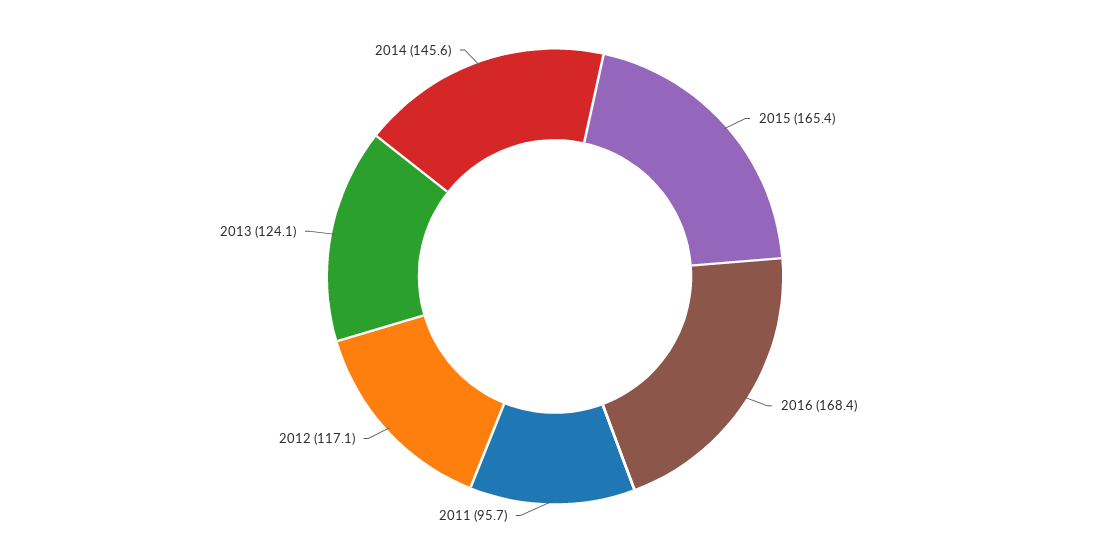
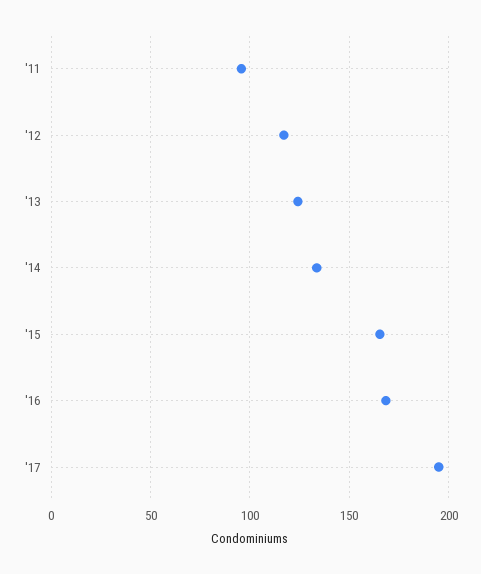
2014: 145.6 -> 135
'17: none -> 195

